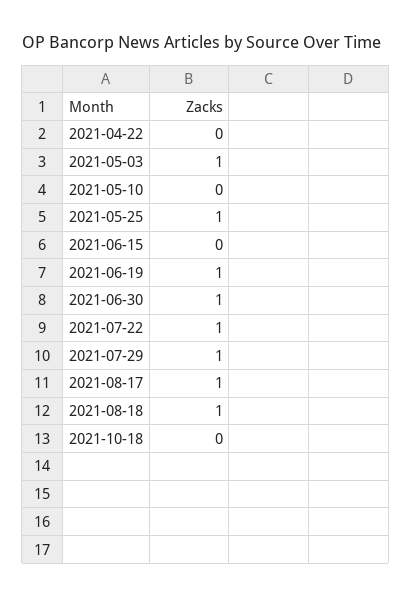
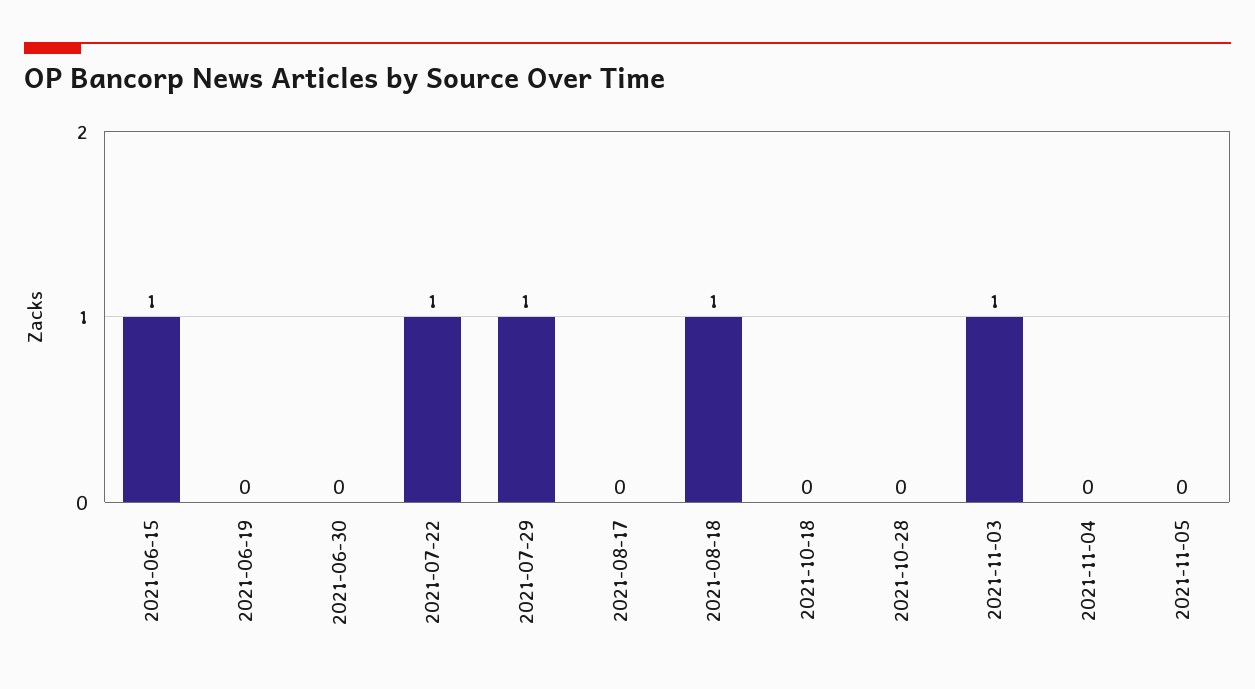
2021-04-22: 0 -> none
2021-05-03: 1 -> none
2021-05-10: 0 -> none
2021-05-25: 1 -> none
2021-06-15: 0 -> 1
2021-06-19: 1 -> 0
2021-06-30: 1 -> 0
2021-08-17: 1 -> 0
2021-10-28: none -> 0
2021-11-03: none -> 1
2021-11-04: none -> 0
2021-11-05: none -> 0

